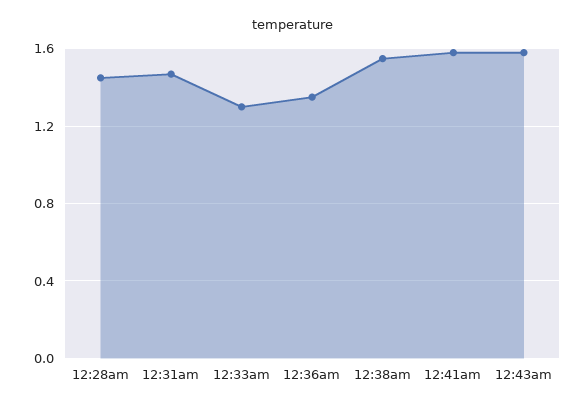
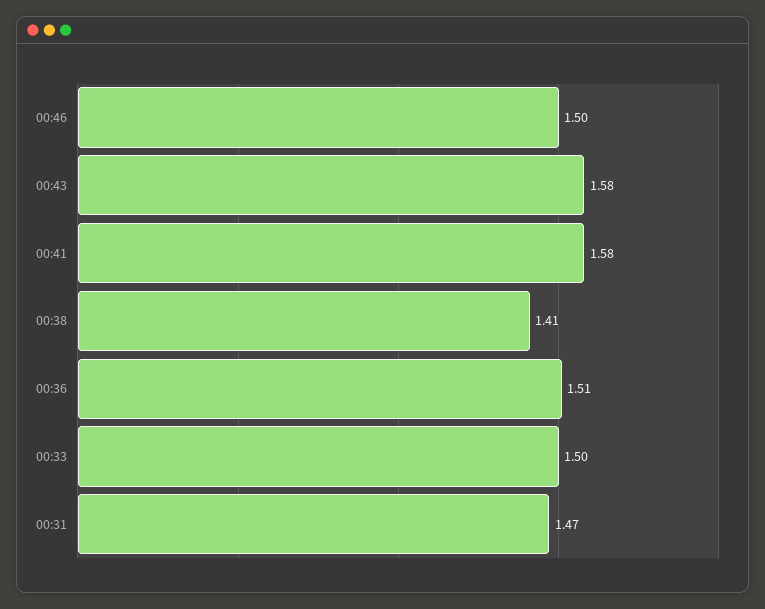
12:28am: 1.45 -> none
12:33am: 1.3 -> 1.5
12:36am: 1.35 -> 1.51
12:38am: 1.55 -> 1.41
00:46: none -> 1.5

